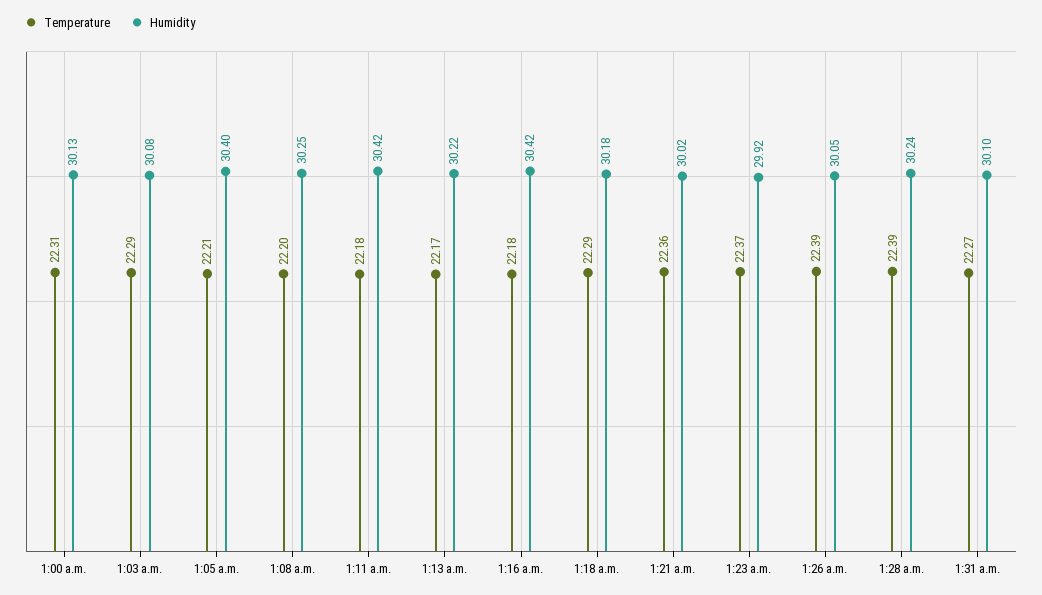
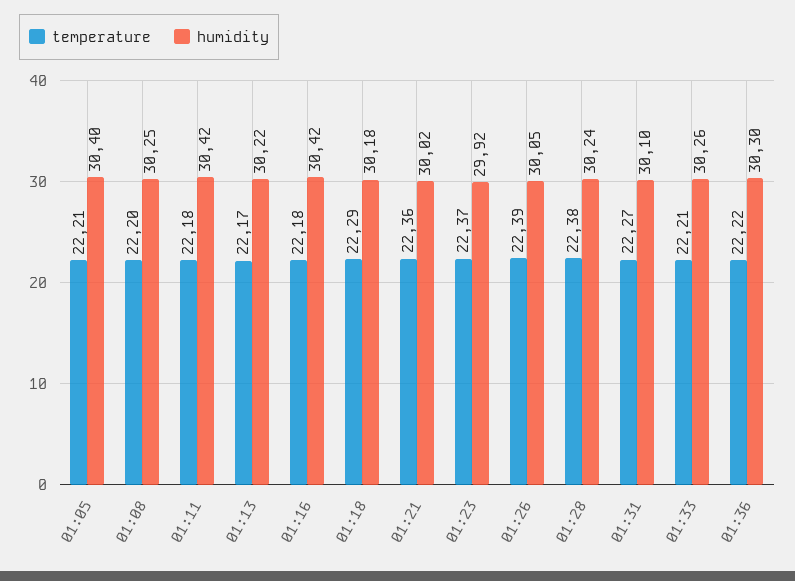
Temperature, 1:00 a.m.: 22.31 -> none
Humidity, 1:00 a.m.: 30.13 -> none
Temperature, 1:03 a.m.: 22.29 -> none
Humidity, 1:03 a.m.: 30.08 -> none
Temperature, 1:28 a.m.: 22.39 -> 22.38
Temperature, 01:33: none -> 22.21
Humidity, 01:33: none -> 30.26
Temperature, 01:36: none -> 22.22
Humidity, 01:36: none -> 30.3

